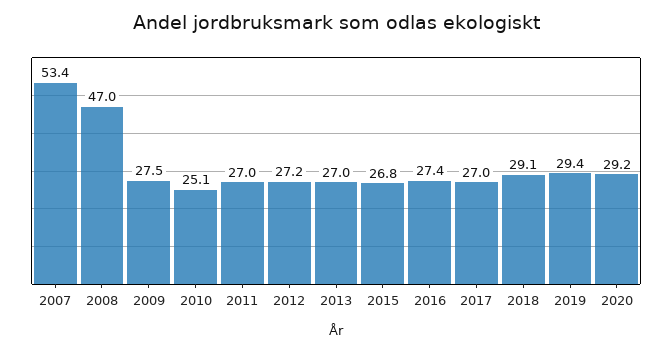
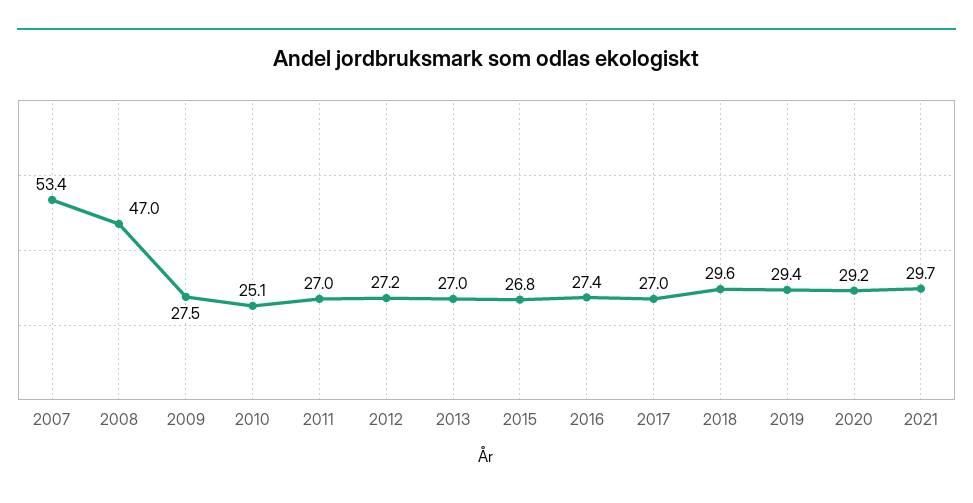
2018: 29.1 -> 29.6
2021: none -> 29.7

